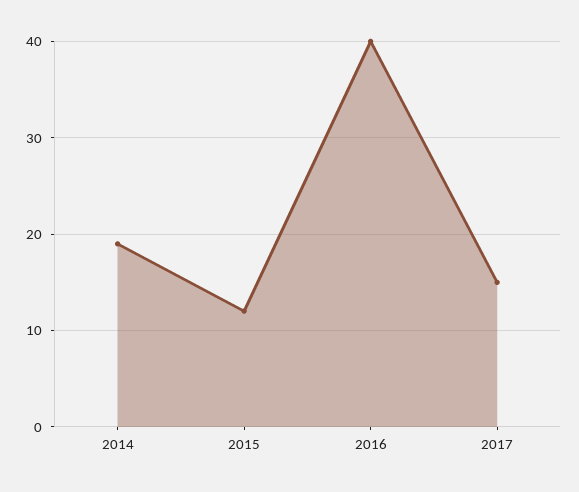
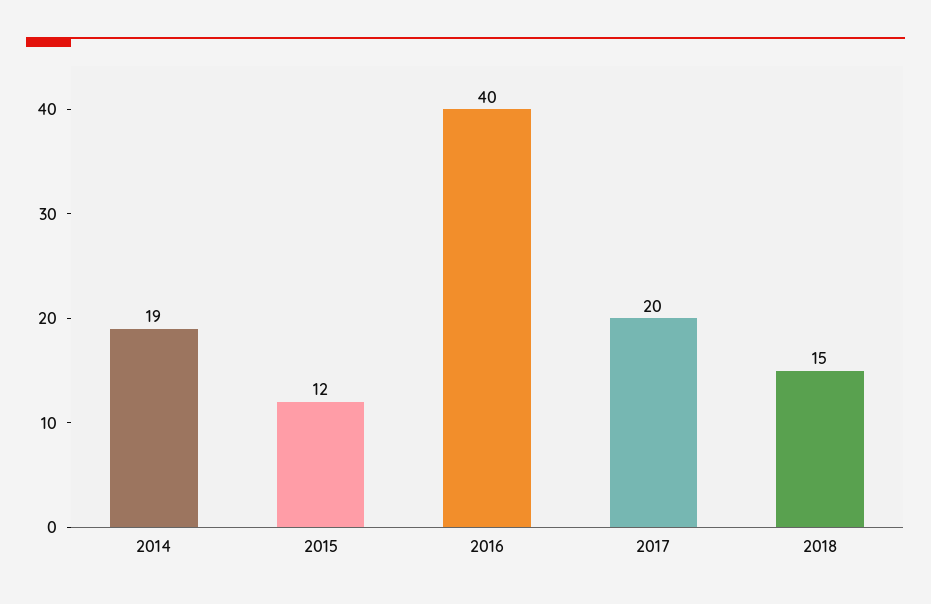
2017: 15 -> 20
2018: none -> 15

